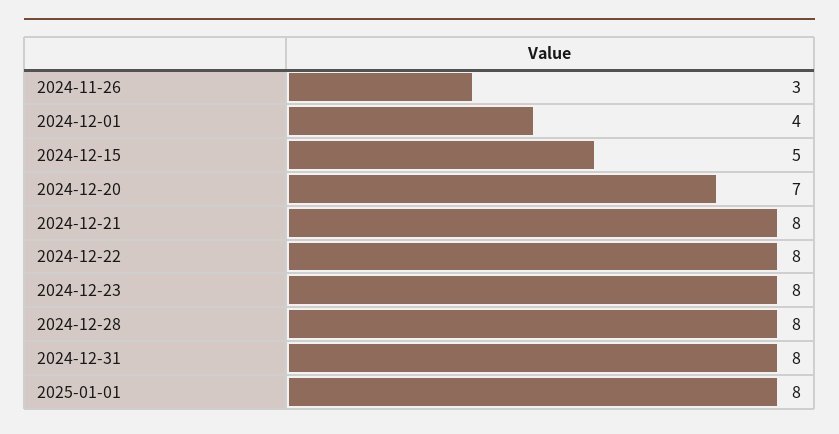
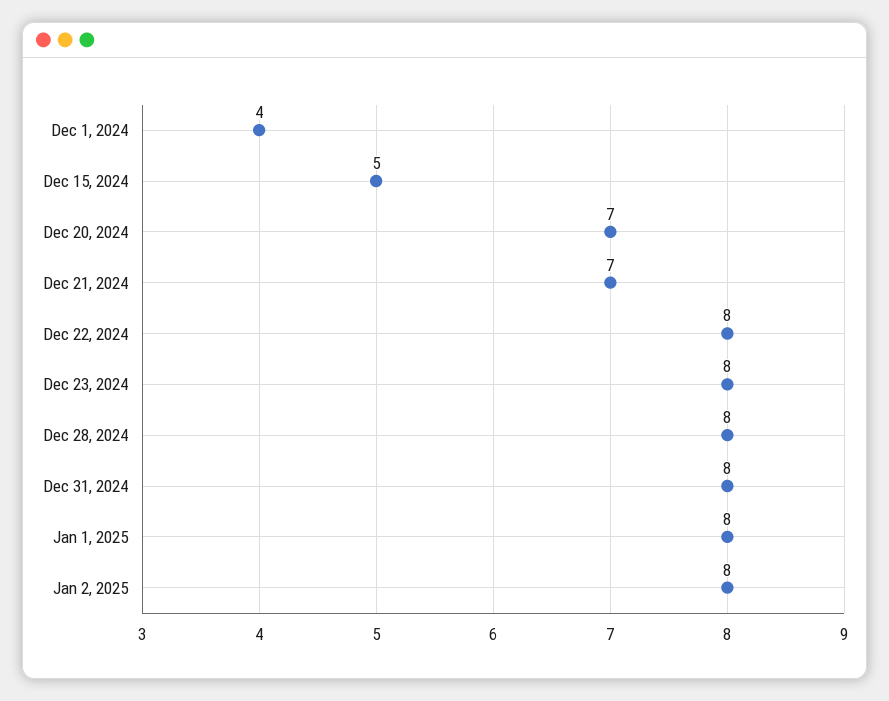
2024-11-26: 3 -> none
2024-12-21: 8 -> 7
Jan 2, 2025: none -> 8

